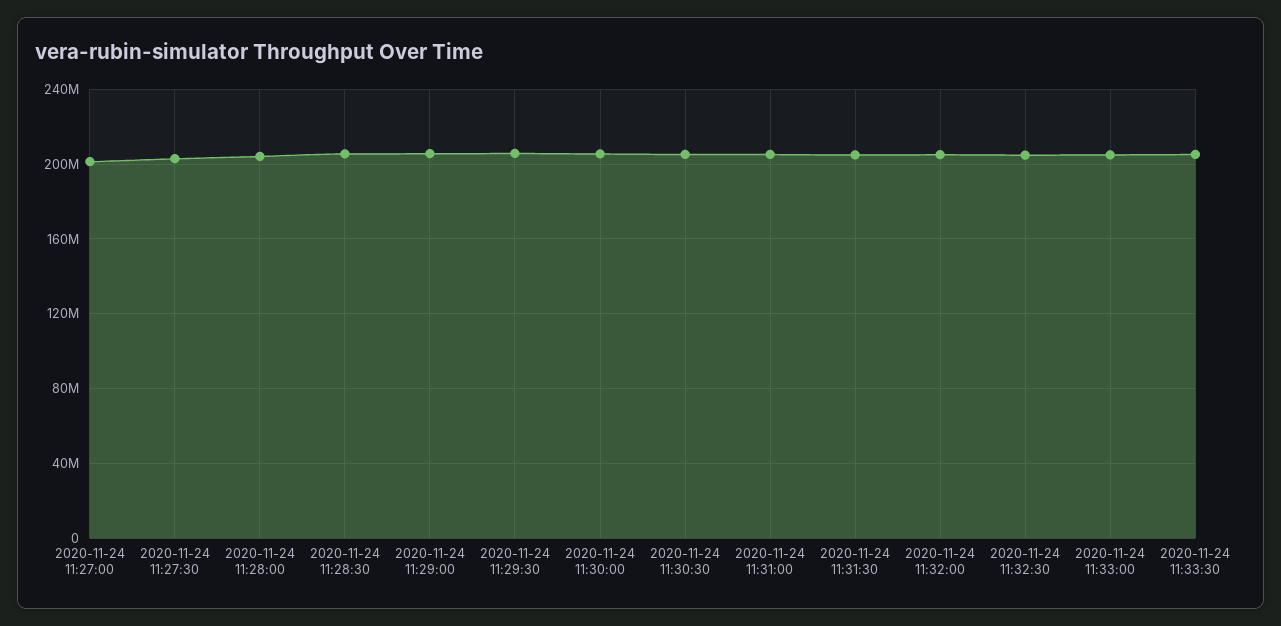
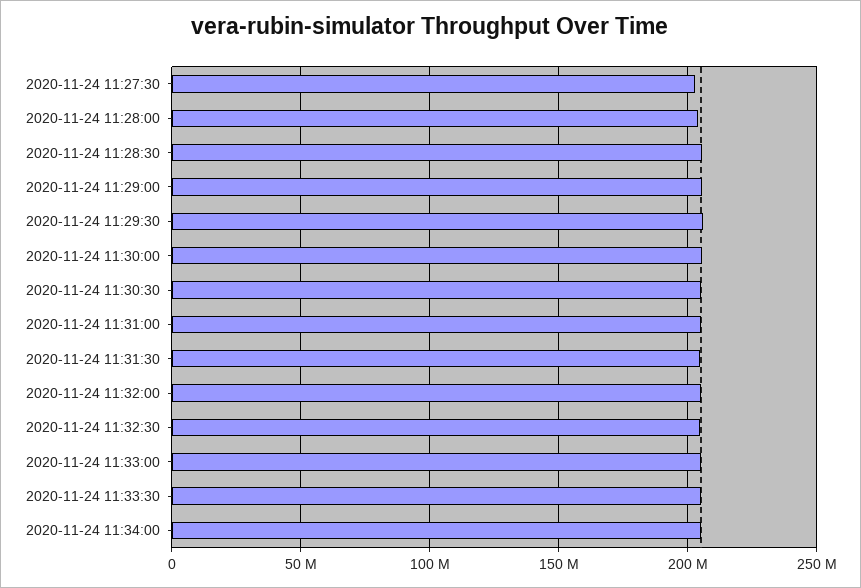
2020-11-24 11:27:00: 200000000 -> none
2020-11-24 11:34:00: none -> 205000000

